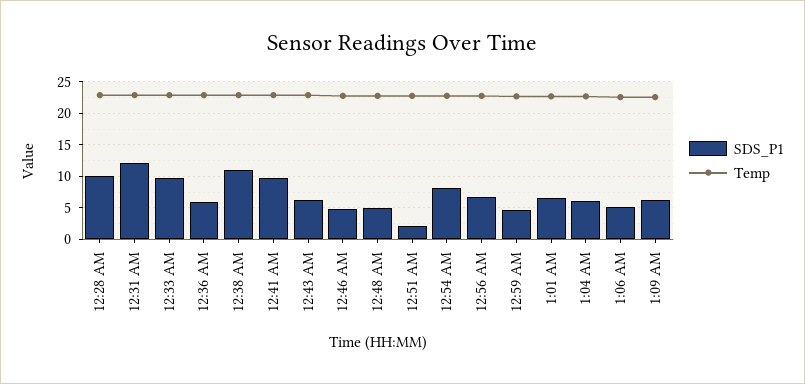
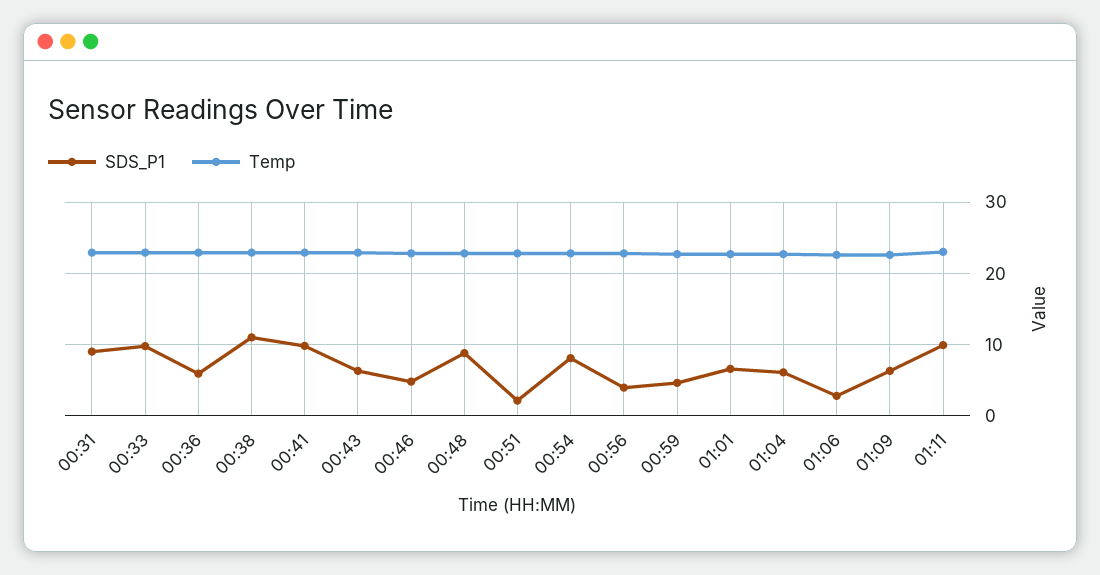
SDS_P1, 12:28 AM: 10 -> none
Temp, 12:28 AM: 23 -> none
SDS_P1, 12:31 AM: 12 -> 9
SDS_P1, 12:48 AM: 5 -> 9
SDS_P1, 12:56 AM: 7 -> 4
SDS_P1, 1:06 AM: 5 -> 3
SDS_P1, 01:11: none -> 10
Temp, 01:11: none -> 23

